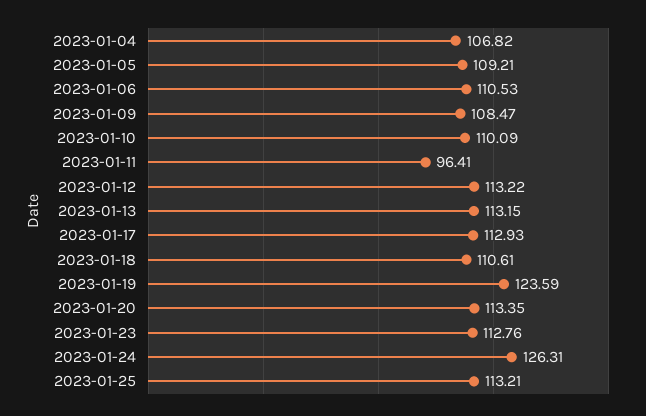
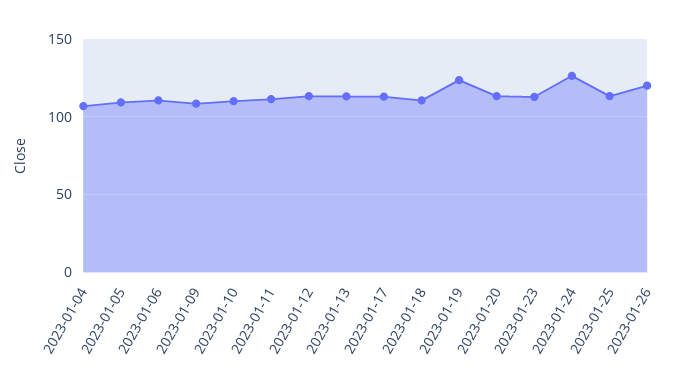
2023-01-11: 96.41 -> 110
2023-01-26: none -> 120

